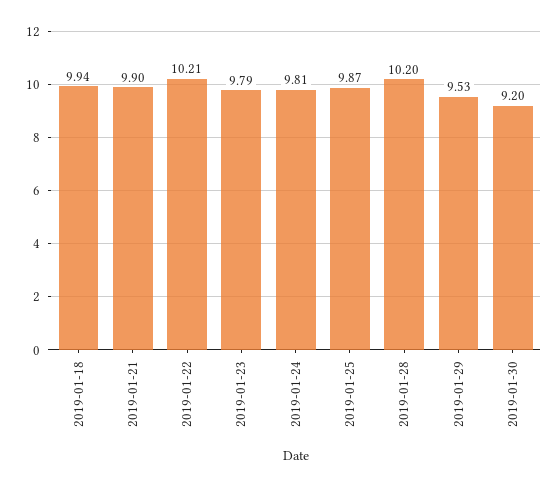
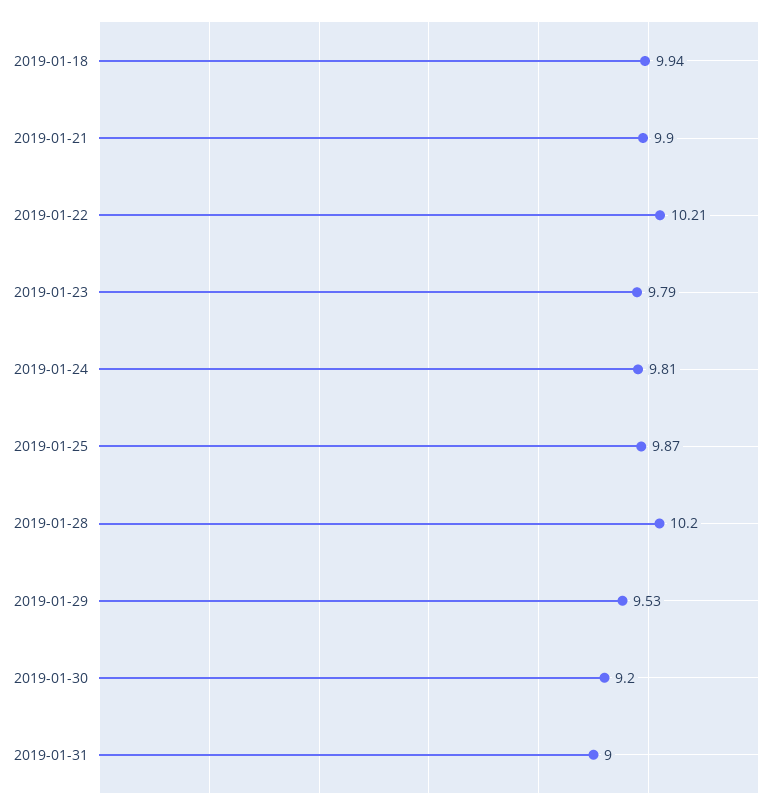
2019-01-31: none -> 9

